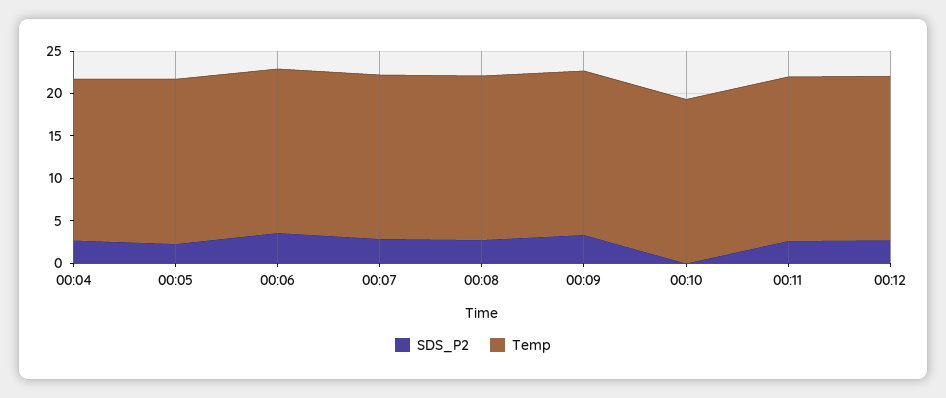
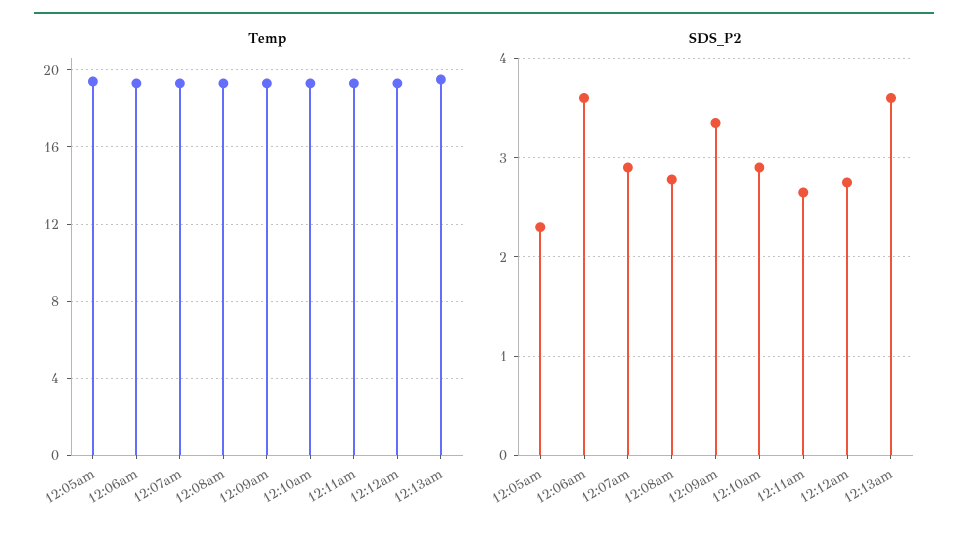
SDS_P2, 00:04: 3 -> none
Temp, 00:04: 19 -> none
SDS_P2, 00:10: 0 -> 2.9
Temp, 12:13am: none -> 19.5
SDS_P2, 12:13am: none -> 3.6

